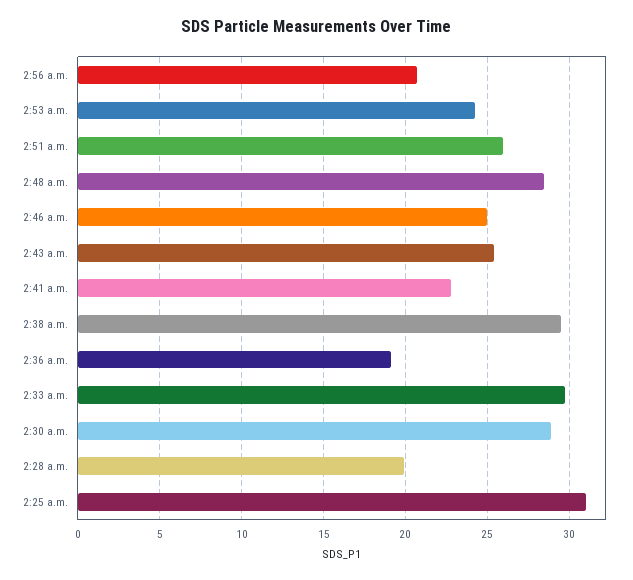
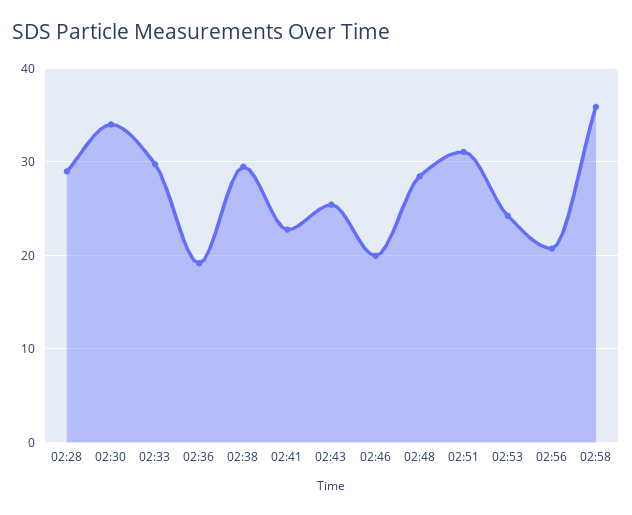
2:51 a.m.: 26 -> 31
2:46 a.m.: 25 -> 20
2:30 a.m.: 29 -> 34
2:28 a.m.: 20 -> 29
2:25 a.m.: 31 -> none
02:58: none -> 36

